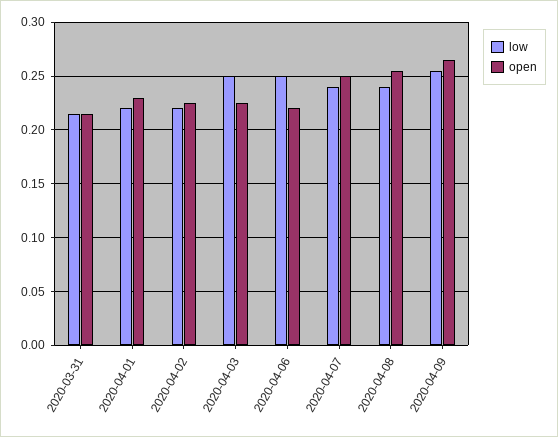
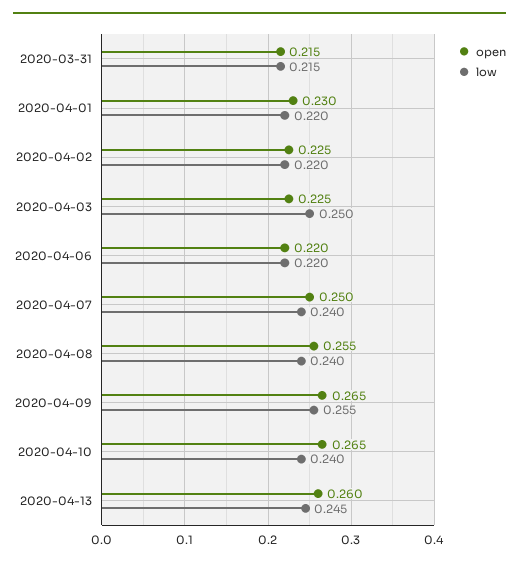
low, 2020-04-06: 0.25 -> 0.22
open, 2020-04-10: none -> 0.265
low, 2020-04-10: none -> 0.24
open, 2020-04-13: none -> 0.26
low, 2020-04-13: none -> 0.245

